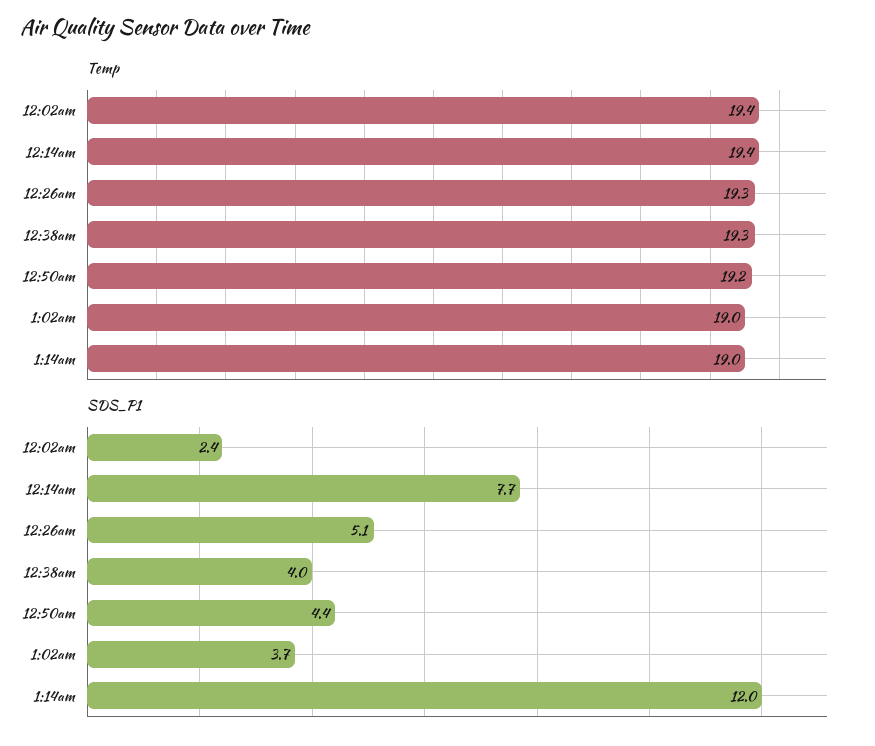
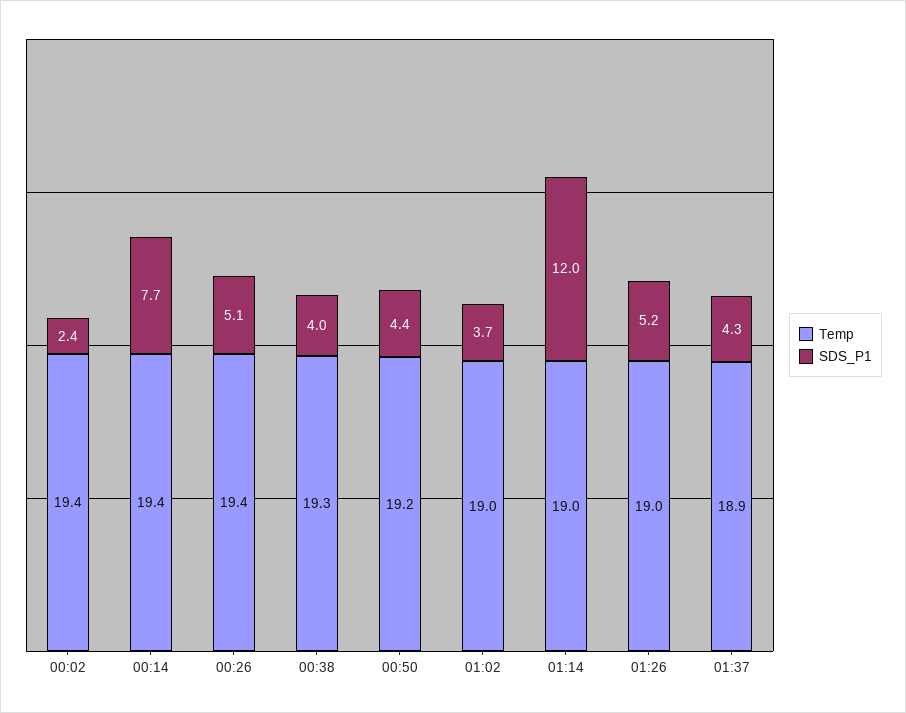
Temp, 12:26am: 19.3 -> 19.4
Temp, 01:26: none -> 19
SDS_P1, 01:26: none -> 5.2
Temp, 01:37: none -> 18.9
SDS_P1, 01:37: none -> 4.3

